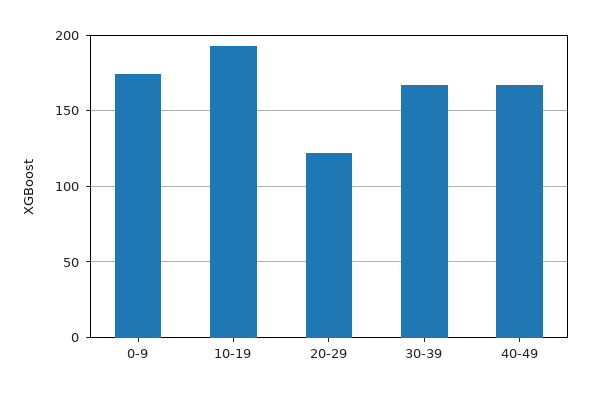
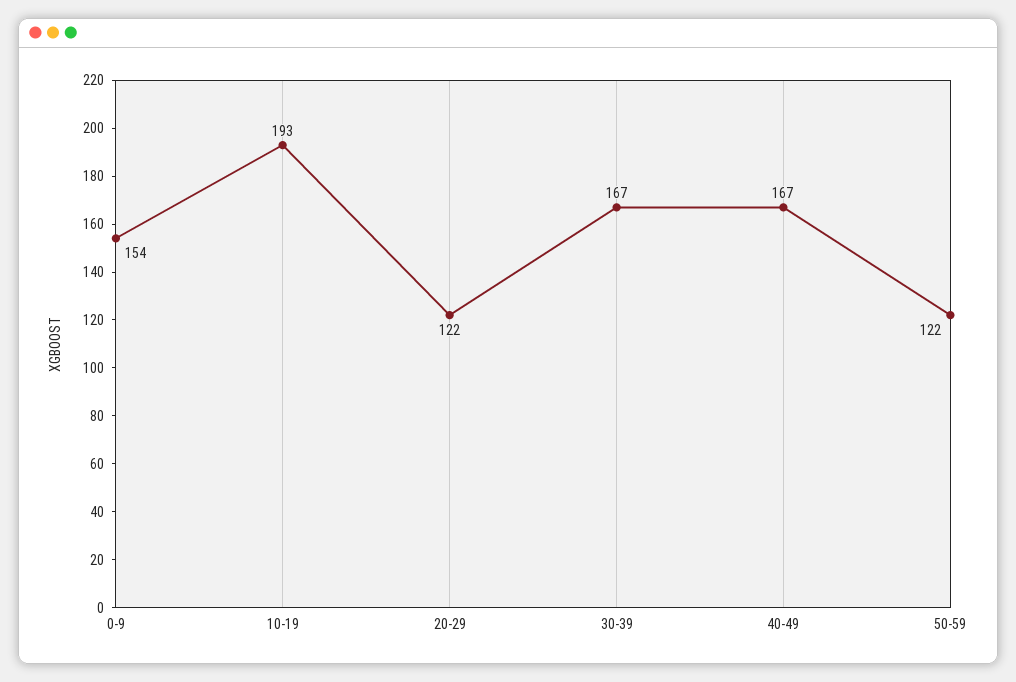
0-9: 175 -> 154
50-59: none -> 122

